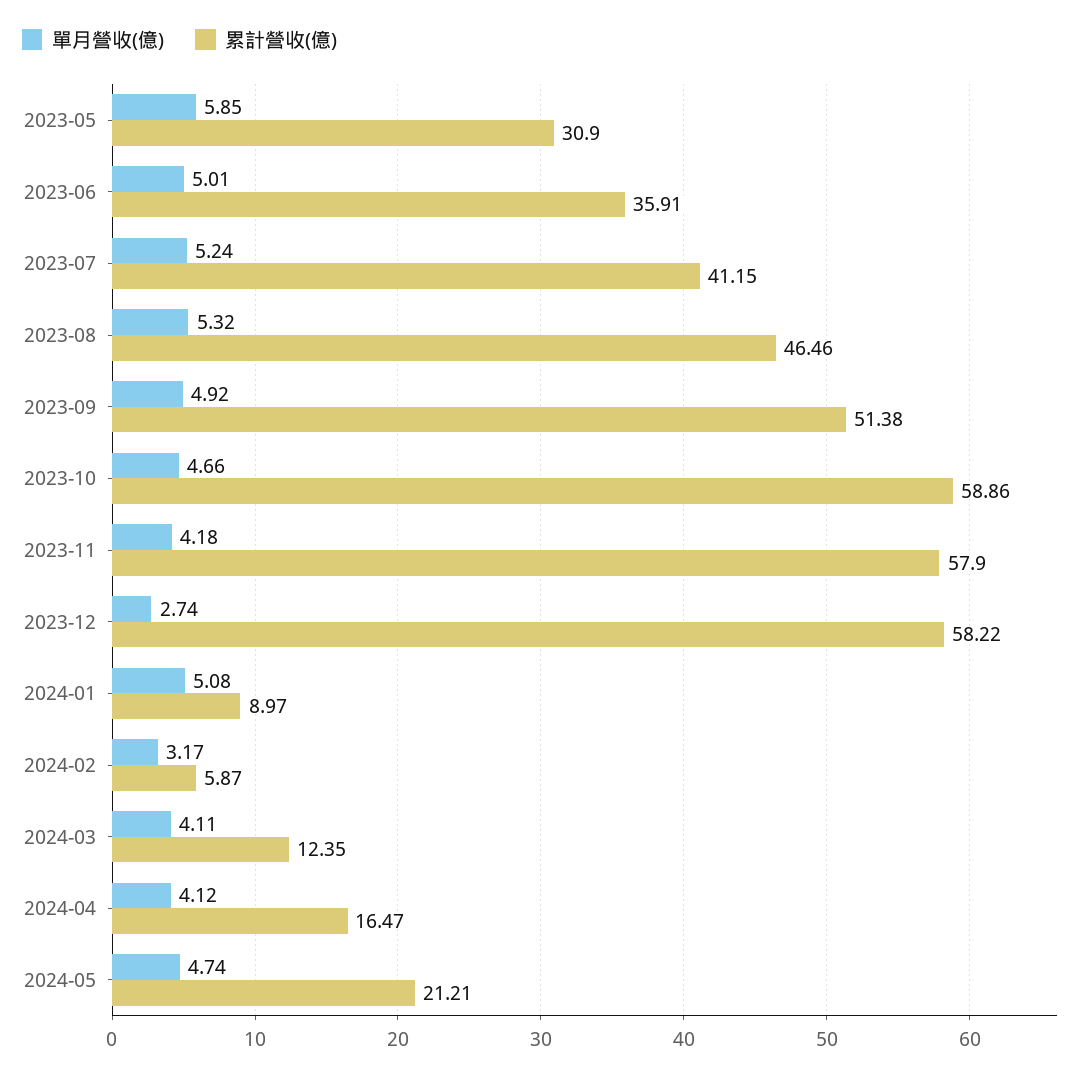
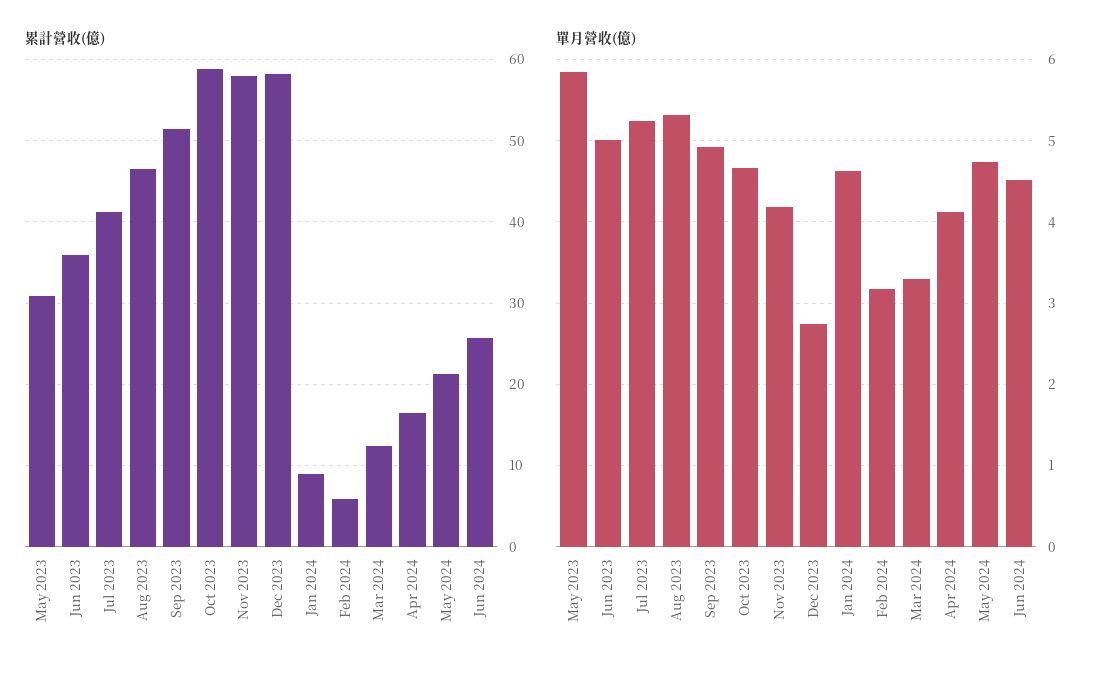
單月營收(億), 2024-01: 5.08 -> 4.6
單月營收(億), 2024-03: 4.11 -> 3.3
累計營收(億), Jun 2024: none -> 26
單月營收(億), Jun 2024: none -> 4.5

